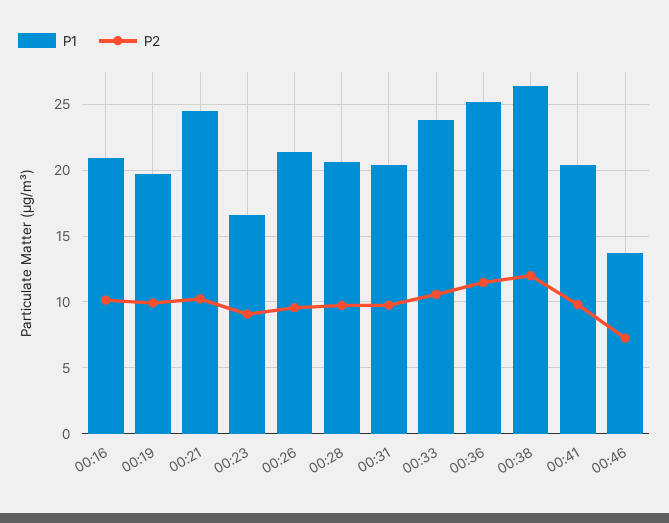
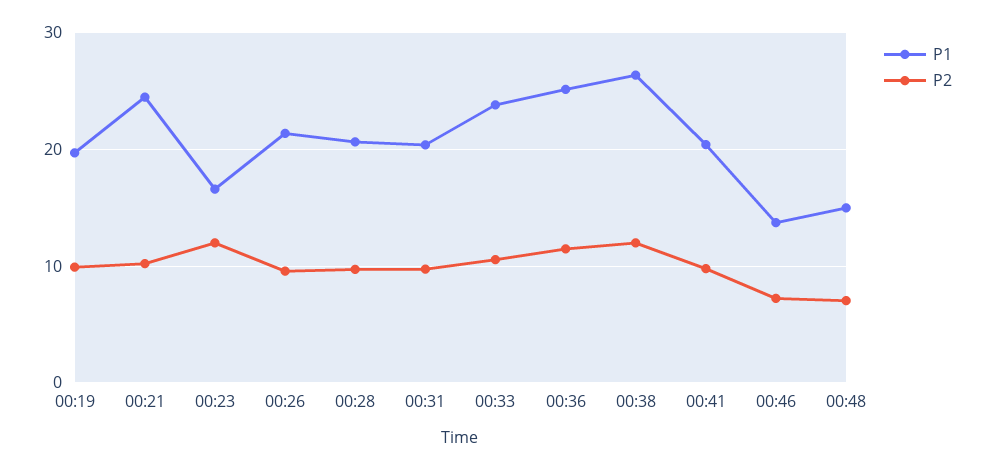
P1, 00:16: 21 -> none
P2, 00:16: 10 -> none
P2, 00:23: 9 -> 12
P1, 00:48: none -> 15
P2, 00:48: none -> 7

